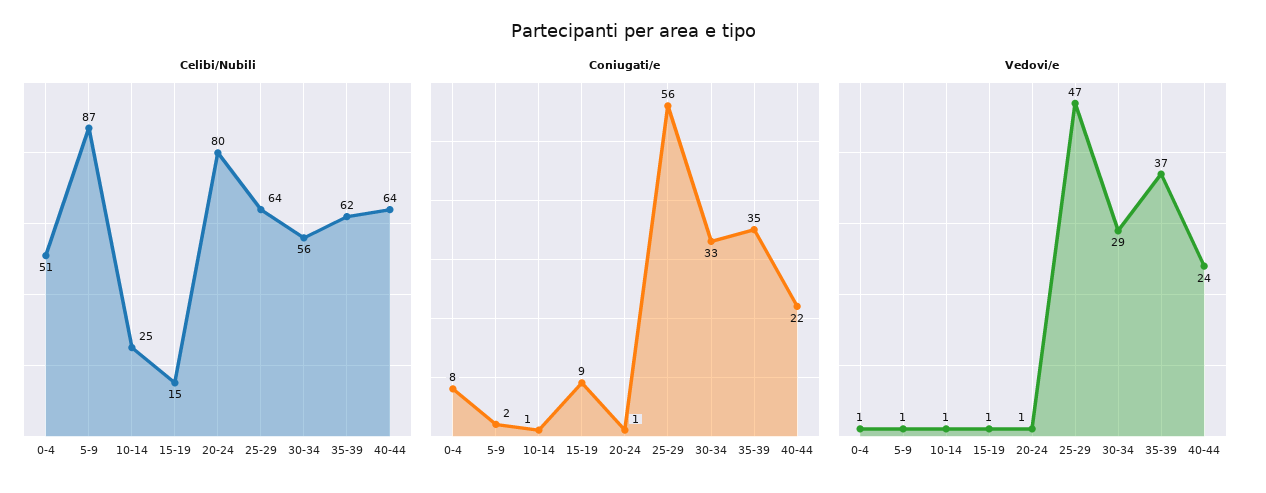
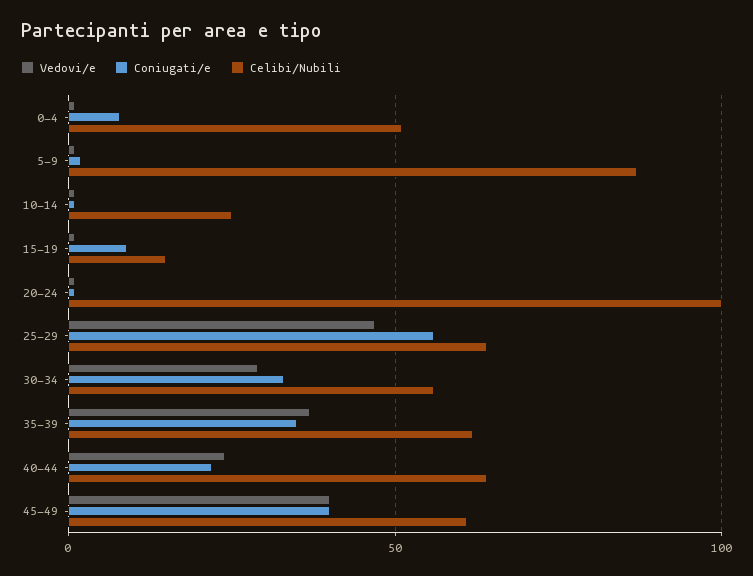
Celibi/Nubili, 20-24: 80 -> 100
Vedovi/e, 45-49: none -> 40
Coniugati/e, 45-49: none -> 40
Celibi/Nubili, 45-49: none -> 60

